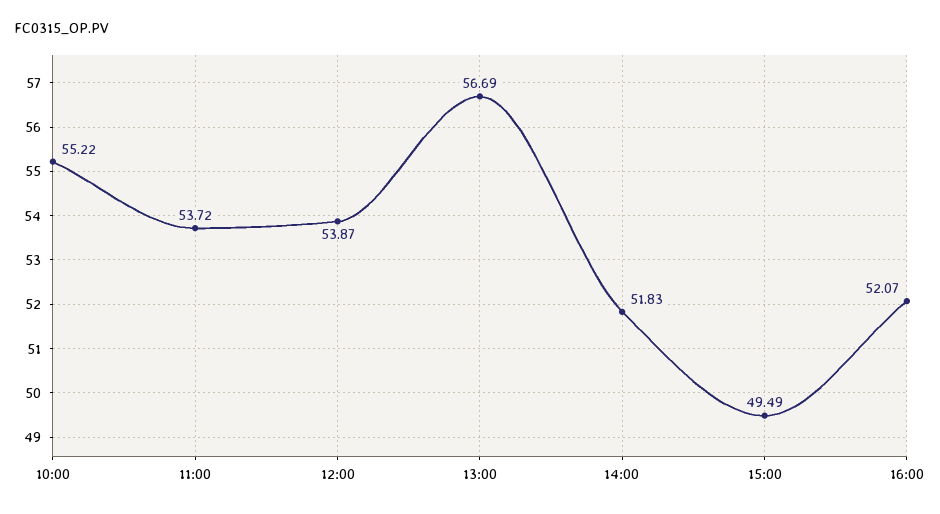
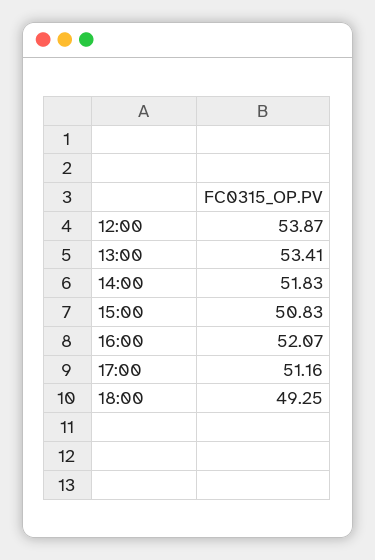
10:00: 55.22 -> none
11:00: 53.72 -> none
13:00: 56.69 -> 53.41
15:00: 49.49 -> 50.83
17:00: none -> 51.16
18:00: none -> 49.25

